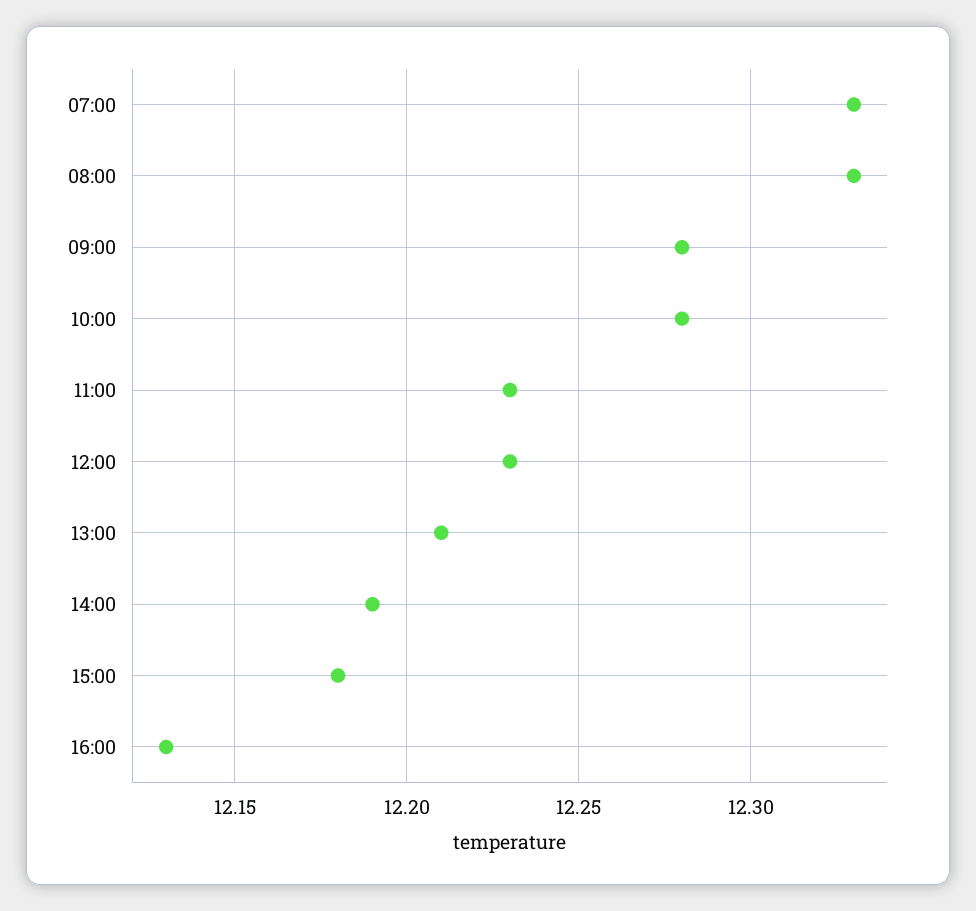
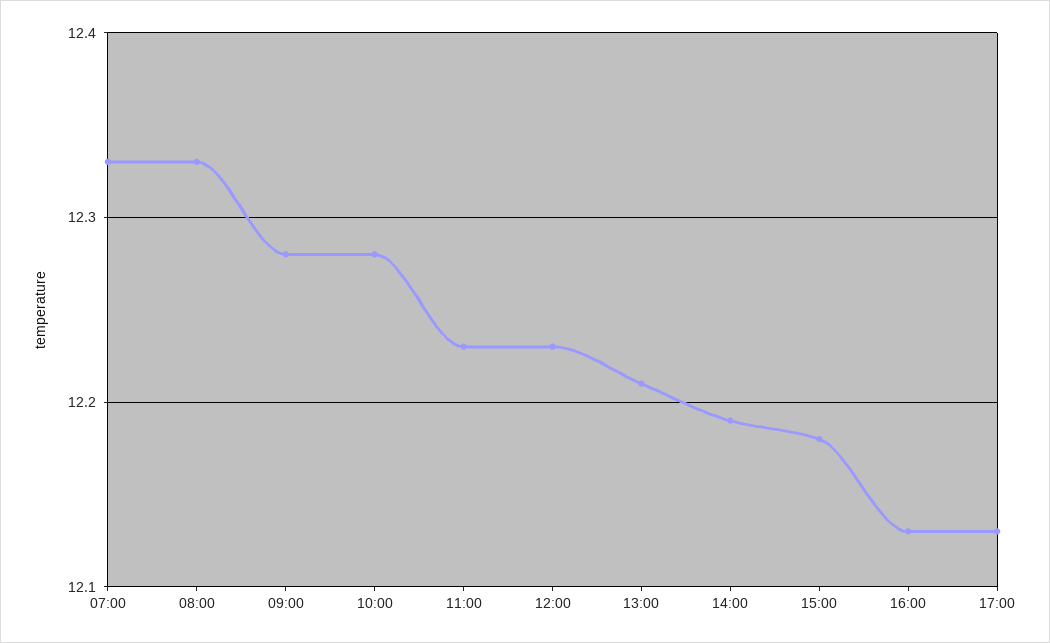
17:00: none -> 12.13

